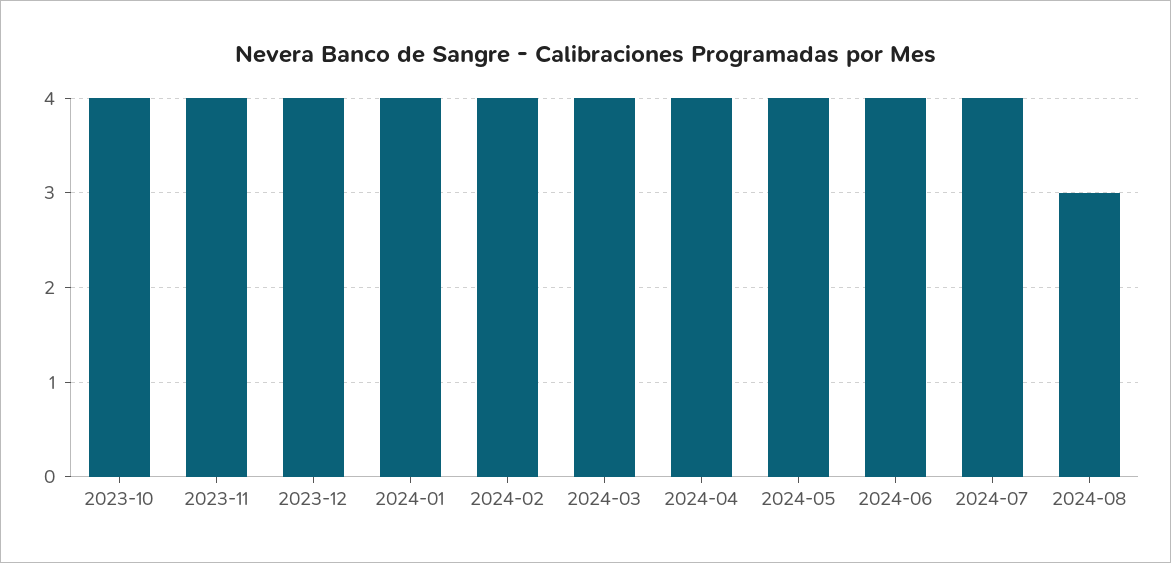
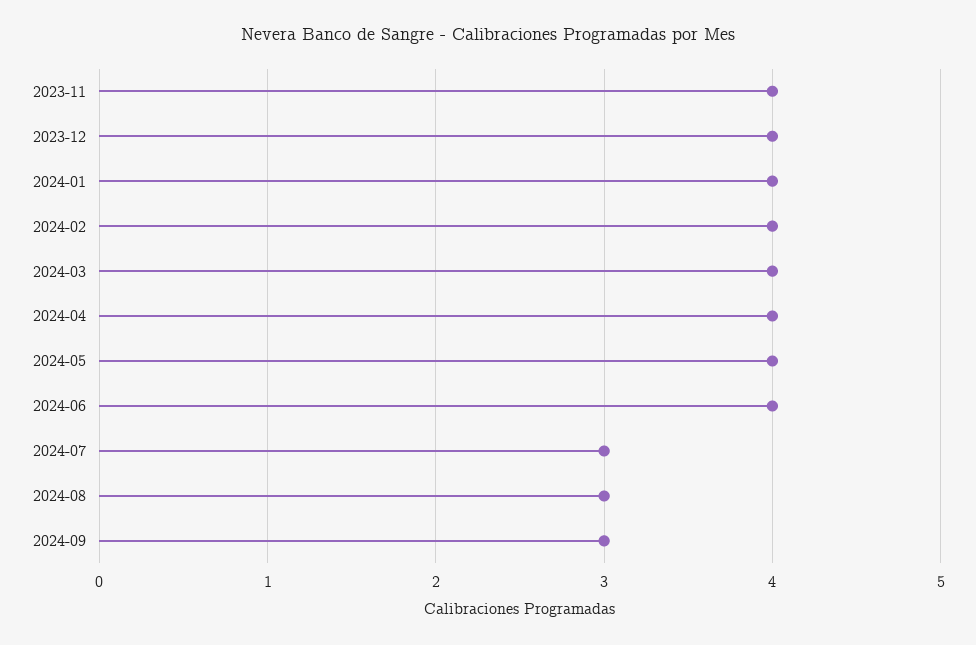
2023-10: 4 -> none
2024-07: 4 -> 3
2024-09: none -> 3

